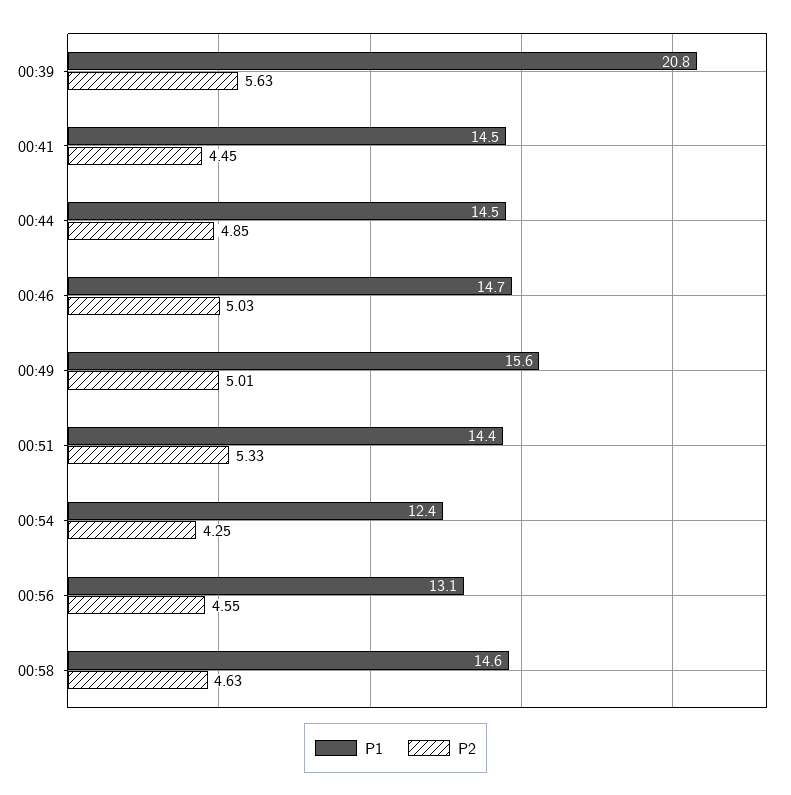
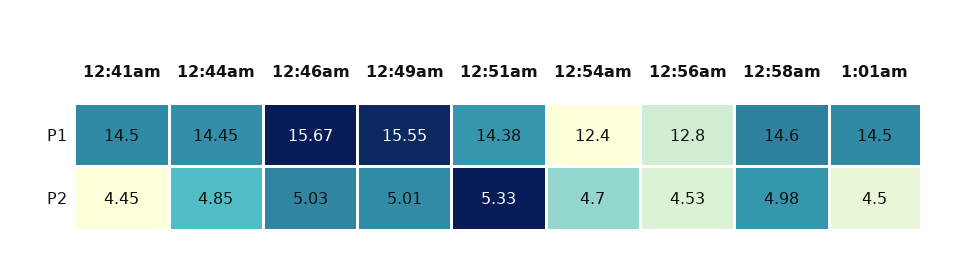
P1, 00:39: 20.8 -> none
P2, 00:39: 5.63 -> none
P1, 00:46: 14.7 -> 15.67
P2, 00:54: 4.25 -> 4.7
P1, 00:56: 13.1 -> 12.8
P2, 00:56: 4.55 -> 4.53
P2, 00:58: 4.63 -> 4.98
P1, 1:01am: none -> 14.5
P2, 1:01am: none -> 4.5

